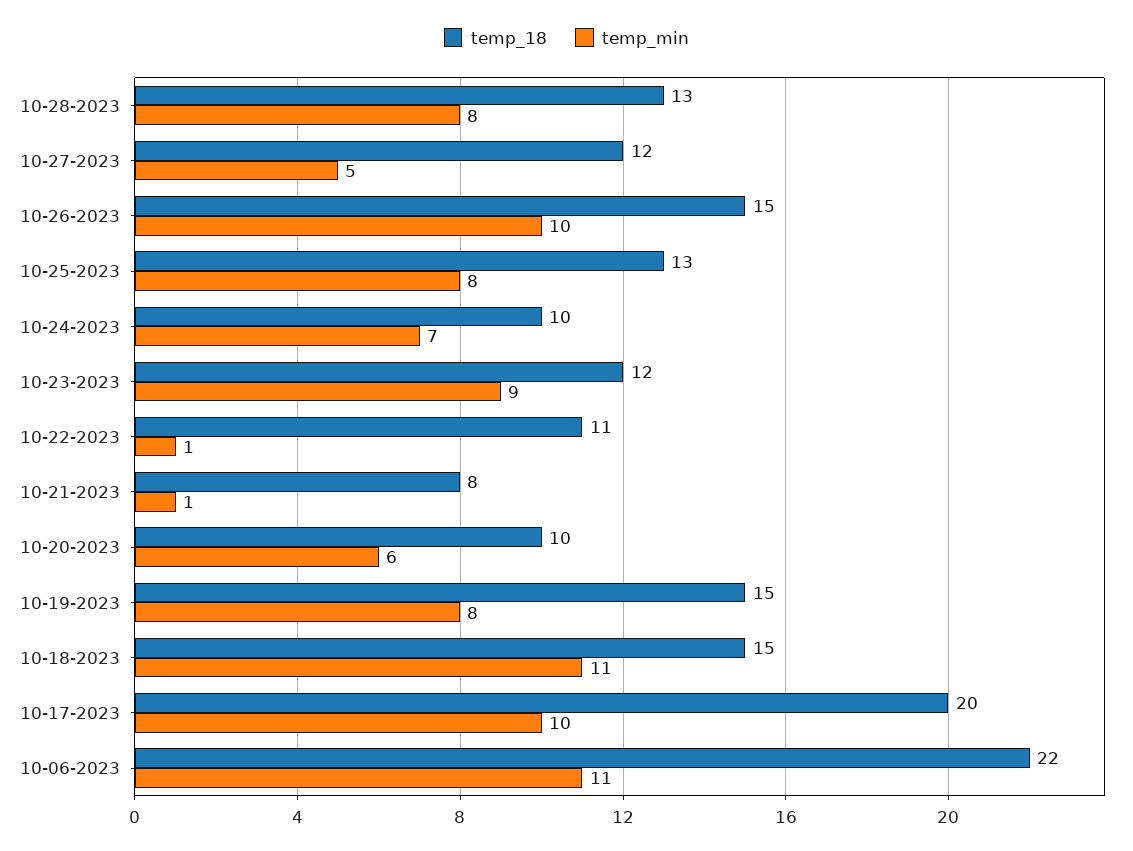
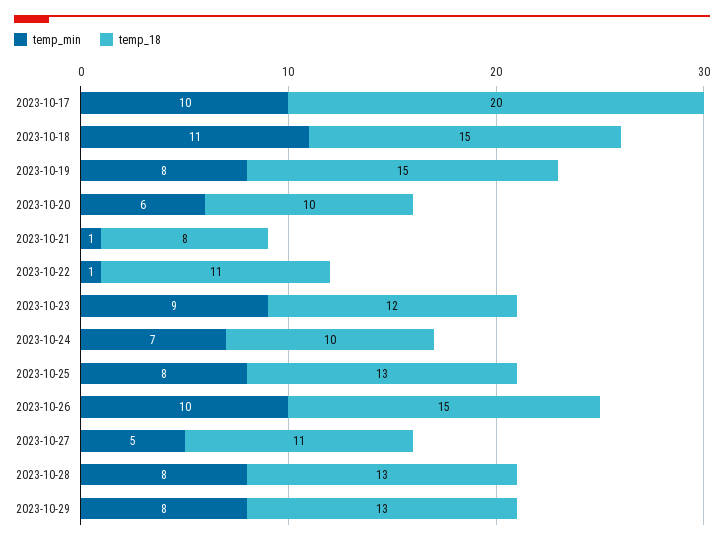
temp_18, 10-27-2023: 12 -> 11
temp_18, 10-06-2023: 22 -> none
temp_min, 10-06-2023: 11 -> none
temp_min, 2023-10-29: none -> 8
temp_18, 2023-10-29: none -> 13

